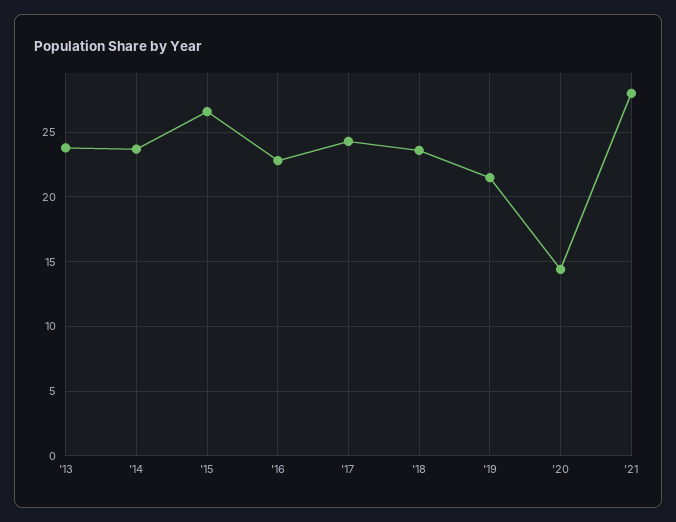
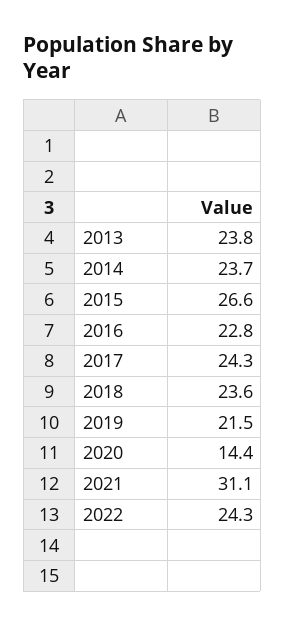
'21: 28 -> 31.1
2022: none -> 24.3

